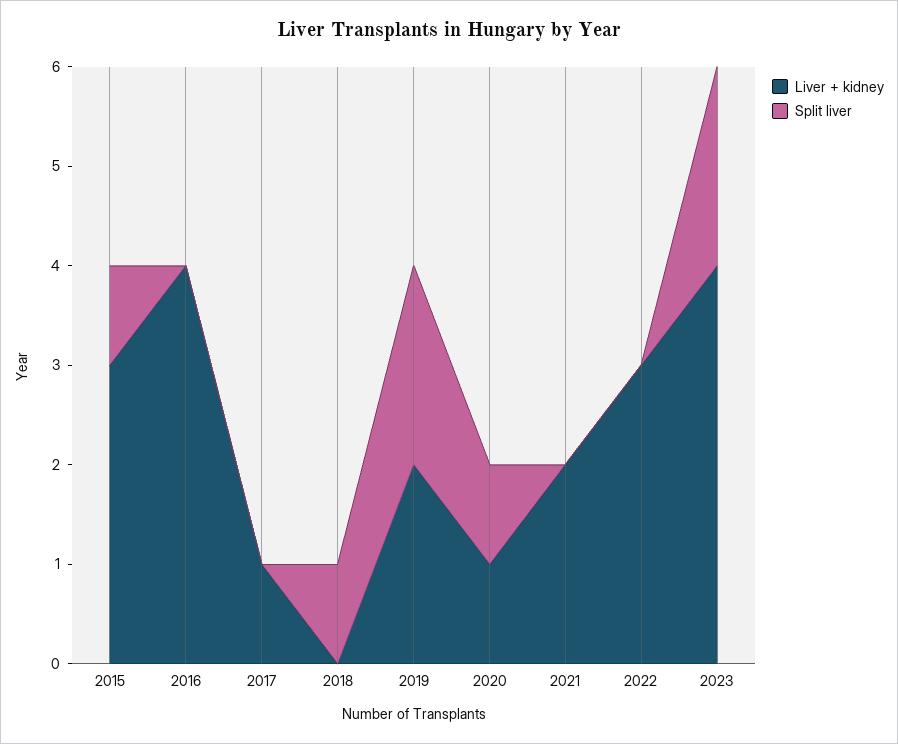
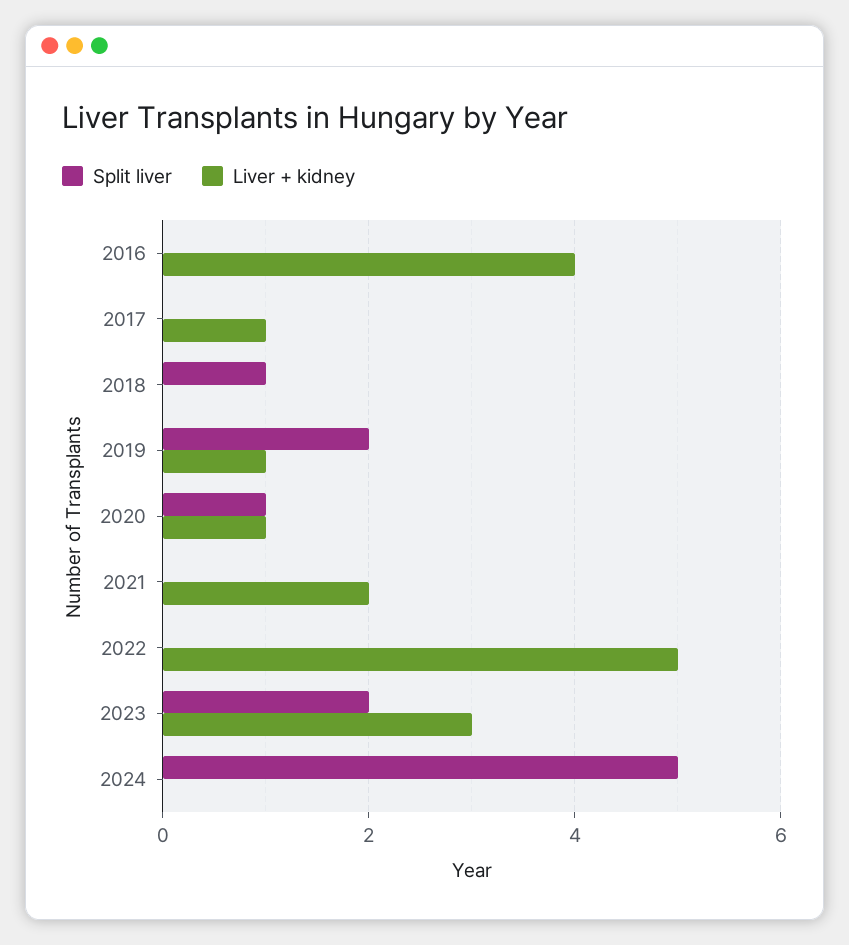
Liver + kidney, 2015: 3 -> none
Split liver, 2015: 1 -> none
Liver + kidney, 2019: 2 -> 1
Liver + kidney, 2022: 3 -> 5
Liver + kidney, 2023: 4 -> 3
Split liver, 2024: none -> 5
Liver + kidney, 2024: none -> 0

